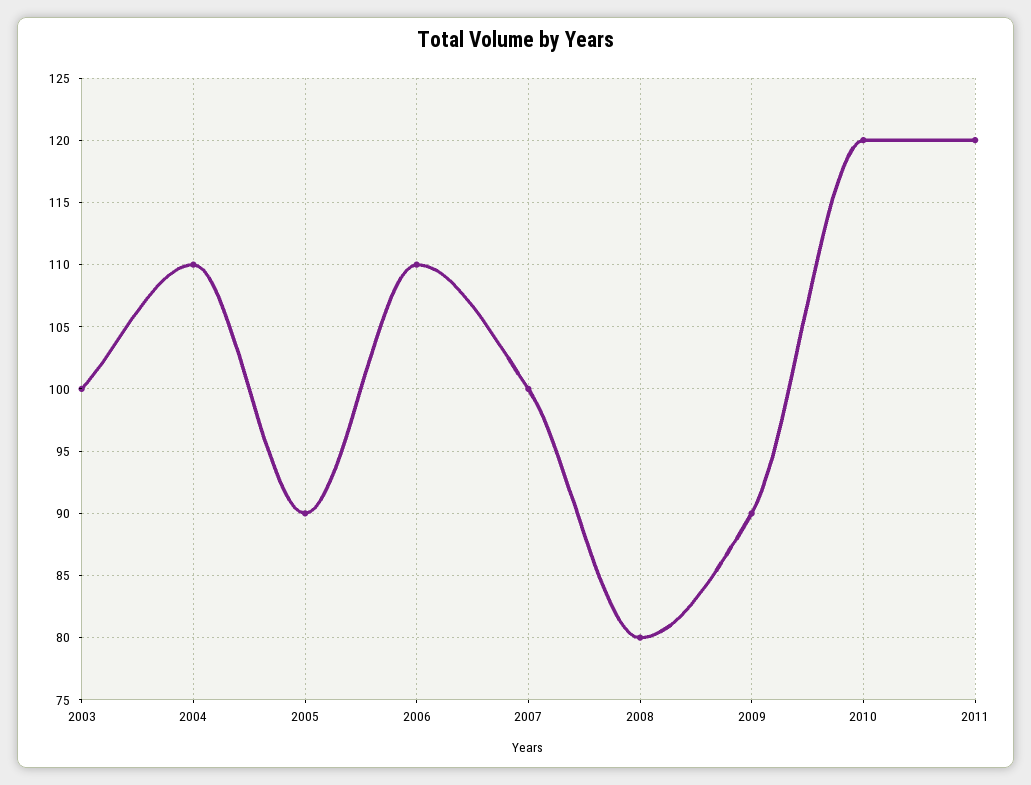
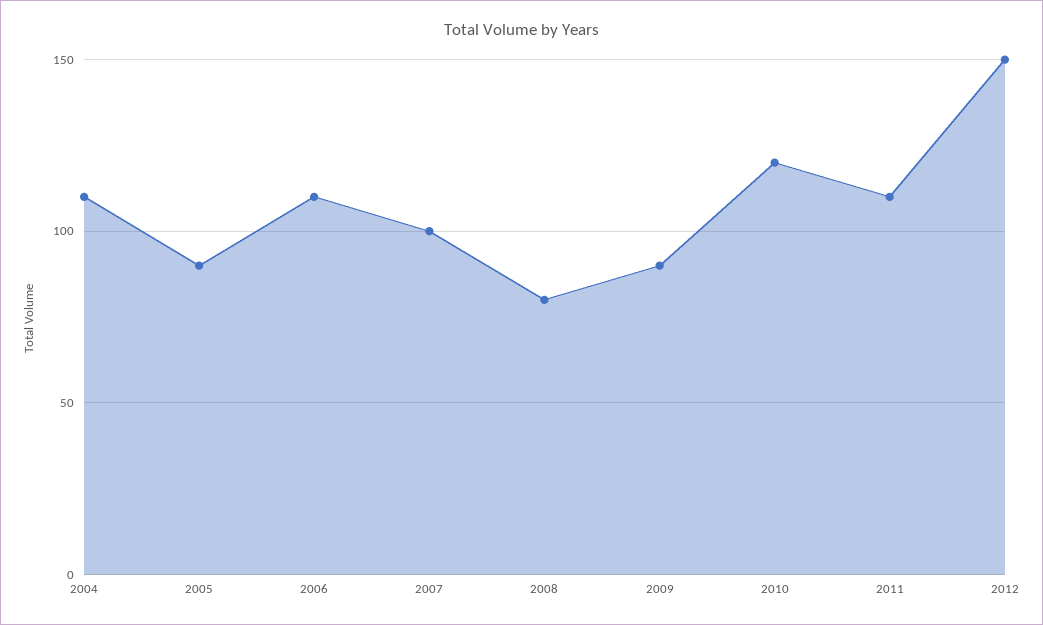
2003: 100 -> none
2011: 120 -> 110
2012: none -> 150

